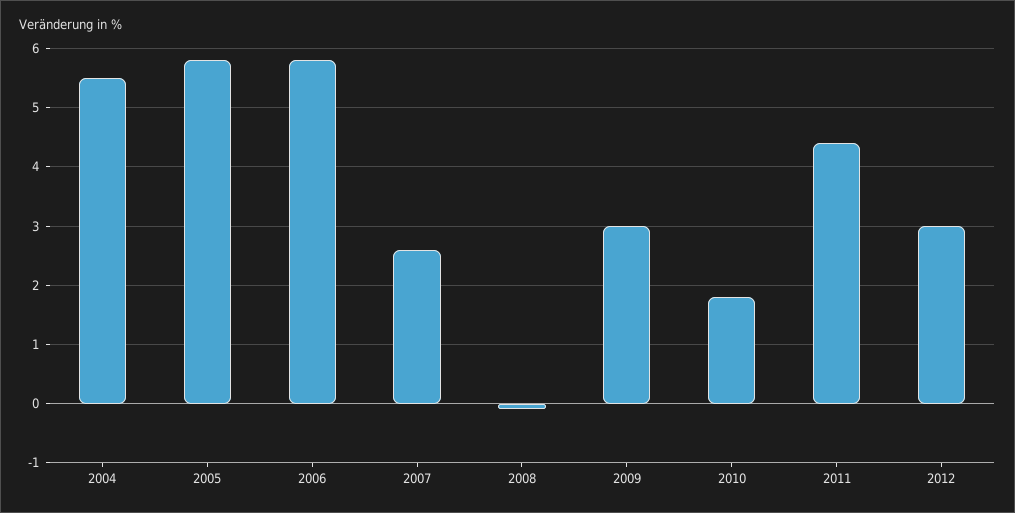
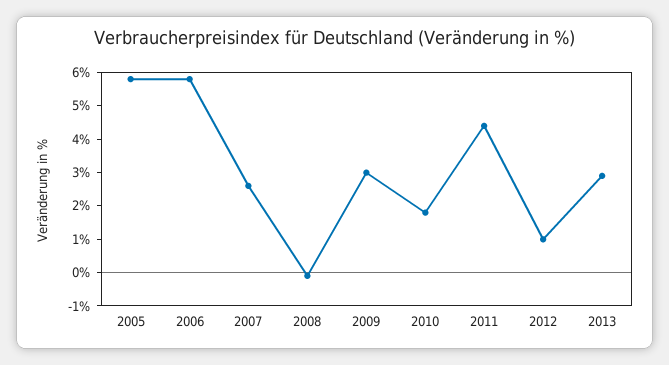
2004: 5.5 -> none
2012: 3 -> 1
2013: none -> 3

